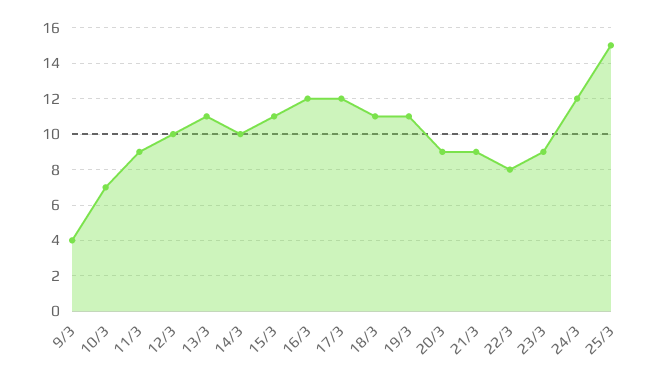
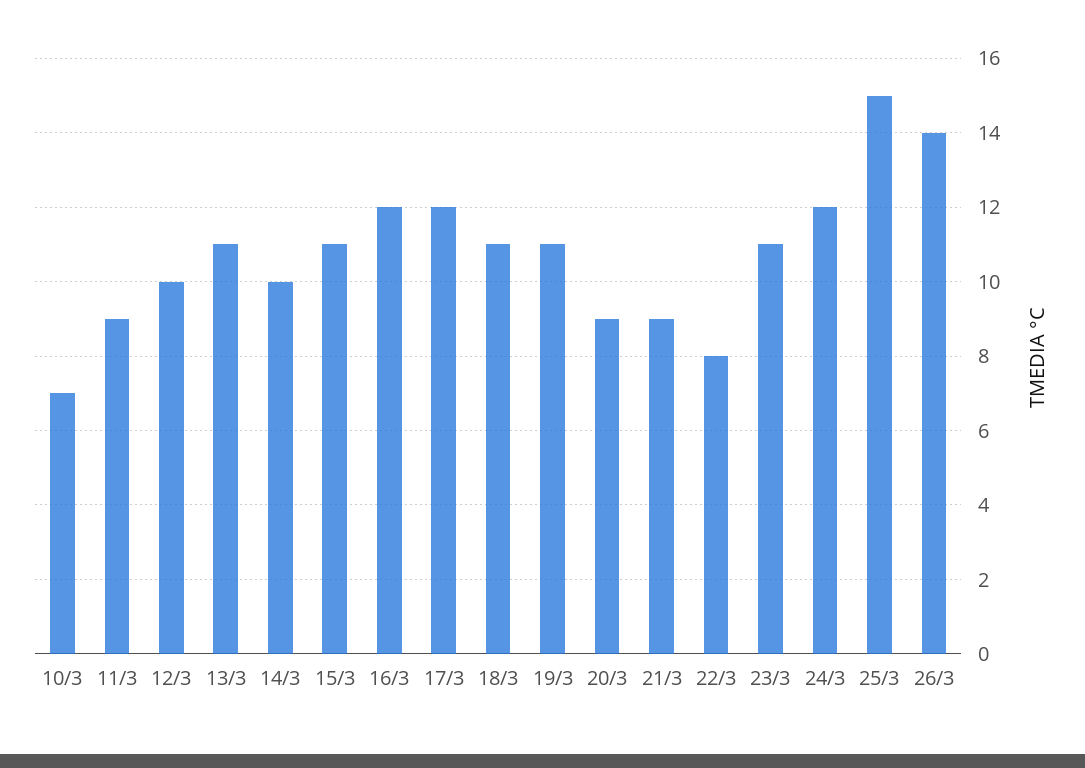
9/3: 4 -> none
23/3: 9 -> 11
26/3: none -> 14

